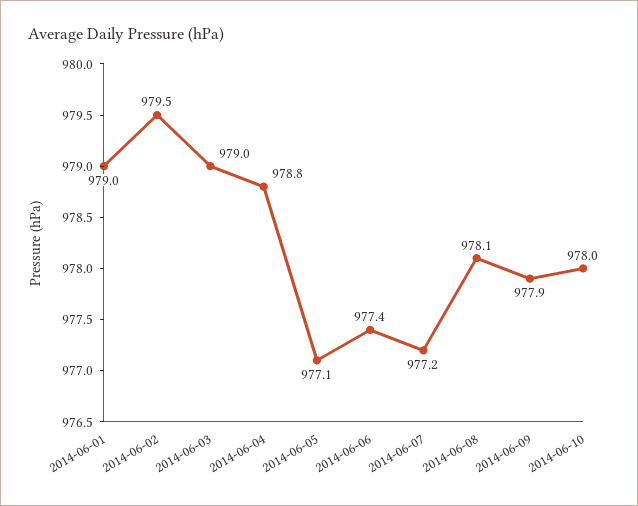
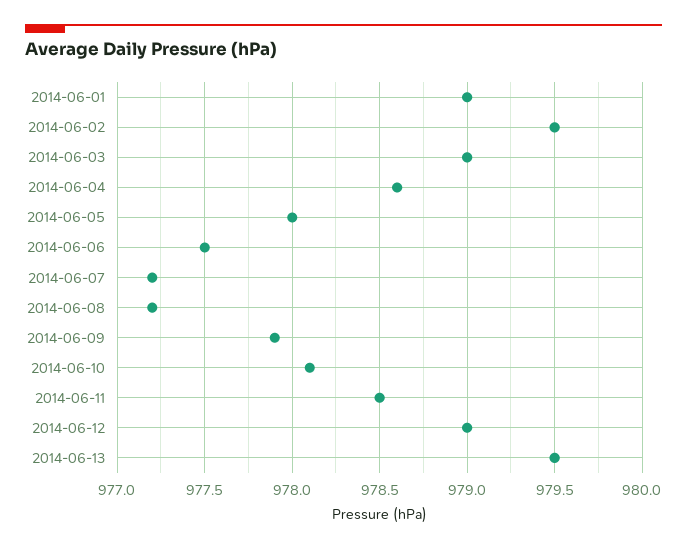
2014-06-04: 978.8 -> 978.6
2014-06-05: 977.1 -> 978
2014-06-06: 977.4 -> 977.5
2014-06-08: 978.1 -> 977.2
2014-06-10: 978 -> 978.1
2014-06-11: none -> 978.5
2014-06-12: none -> 979
2014-06-13: none -> 979.5

